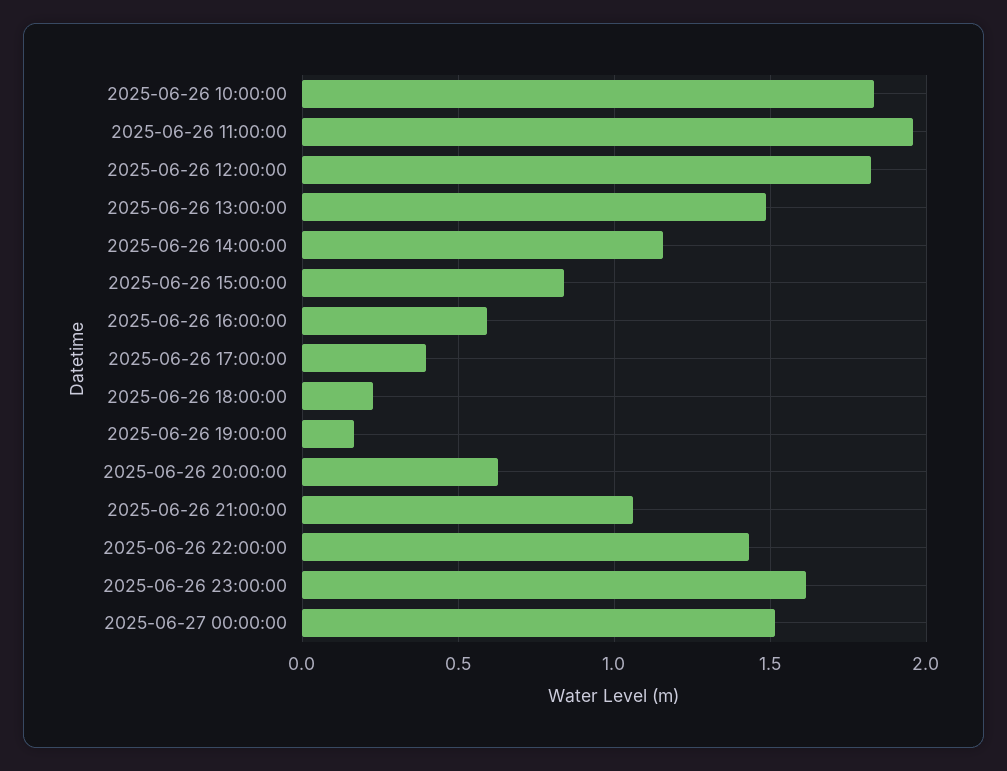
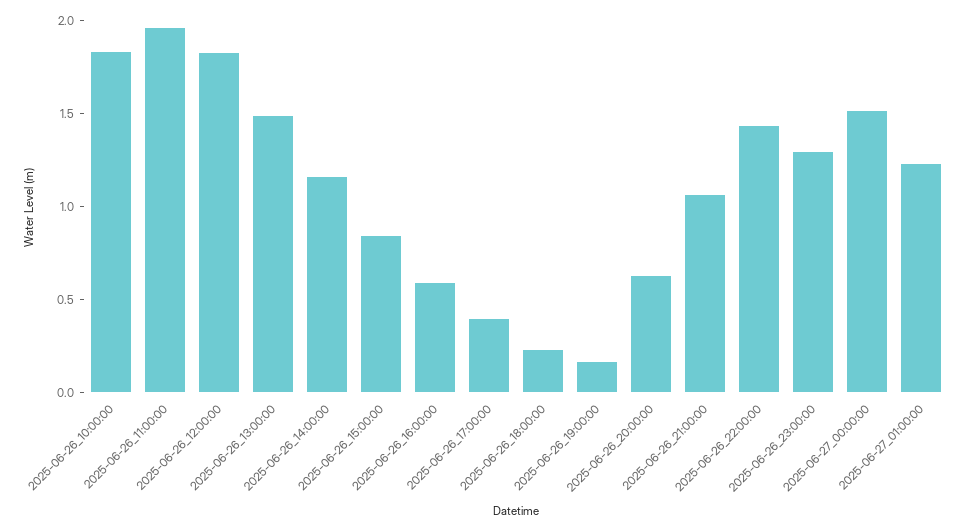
2025-06-26 23:00:00: 1.6 -> 1.3
2025-06-27_01:00:00: none -> 1.2

